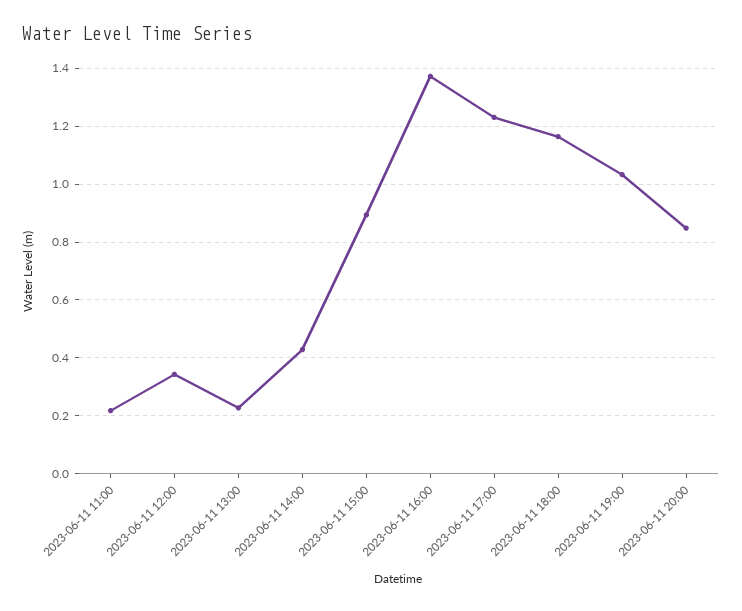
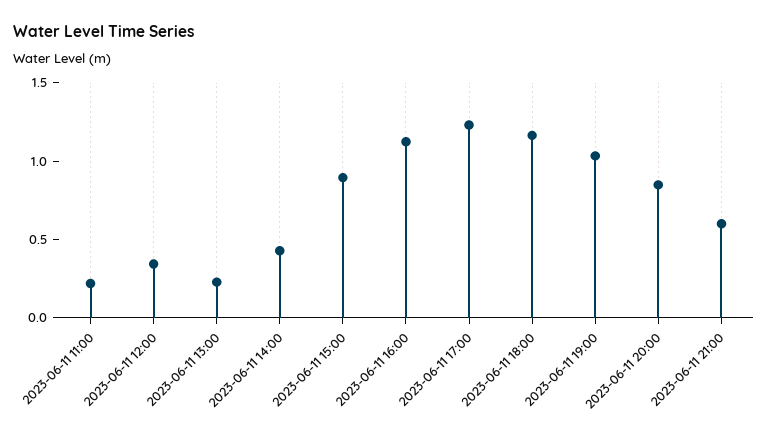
2023-06-11 16:00: 1.375 -> 1.1
2023-06-11 21:00: none -> 0.6

